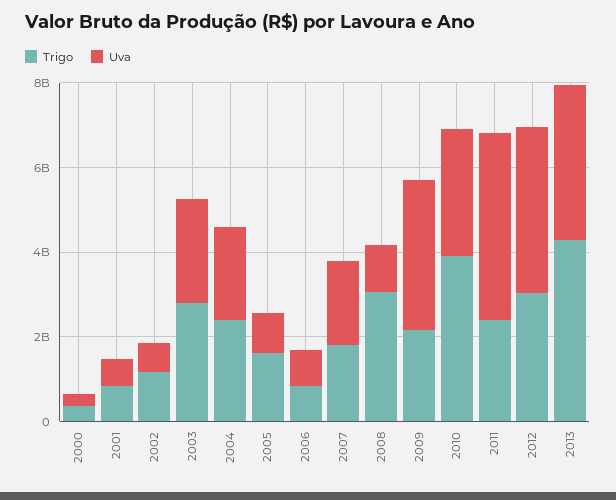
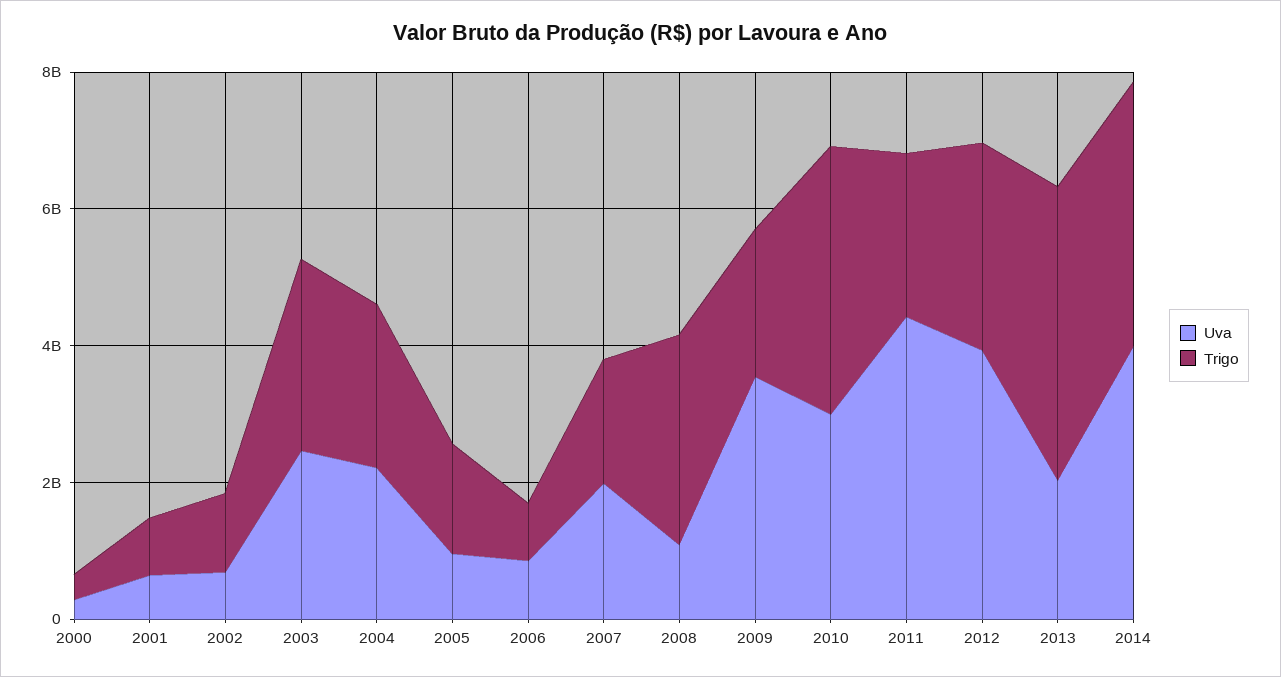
Uva, 2013: 3500000000 -> 2000000000
Uva, 2014: none -> 4000000000
Trigo, 2014: none -> 4000000000

